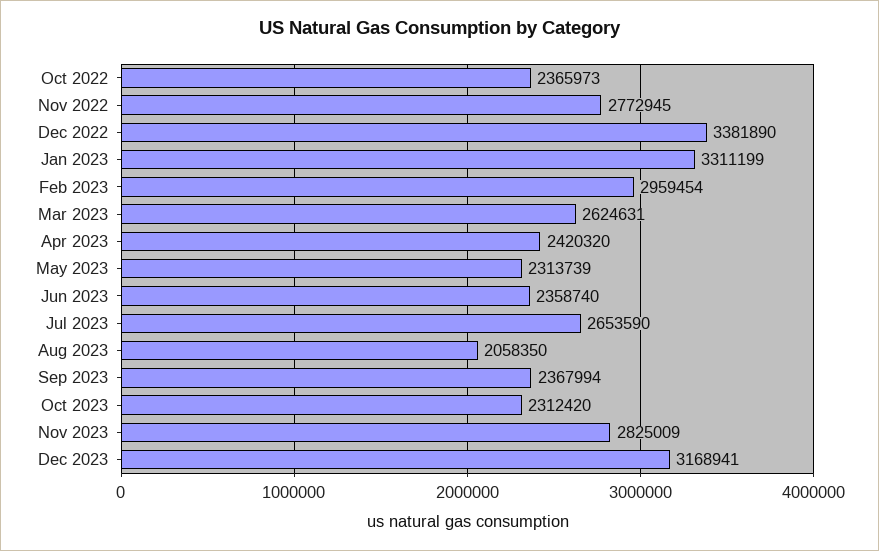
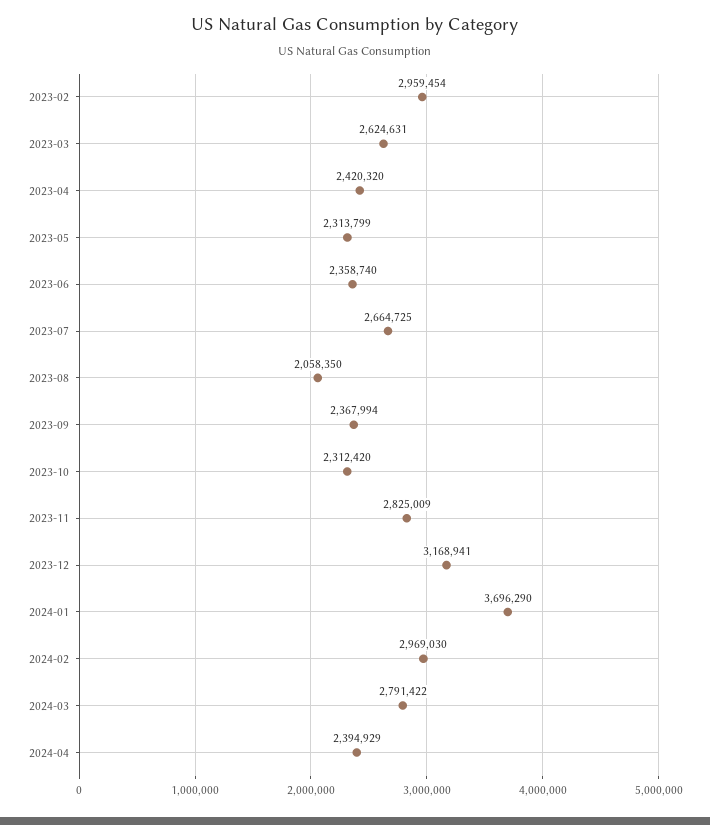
Oct 2022: 2365973 -> none
Nov 2022: 2772945 -> none
Dec 2022: 3381890 -> none
Jan 2023: 3311199 -> none
May 2023: 2313739 -> 2313799
Jul 2023: 2653590 -> 2664725
2024-01: none -> 3696290
2024-02: none -> 2969030
2024-03: none -> 2791422
2024-04: none -> 2394929

